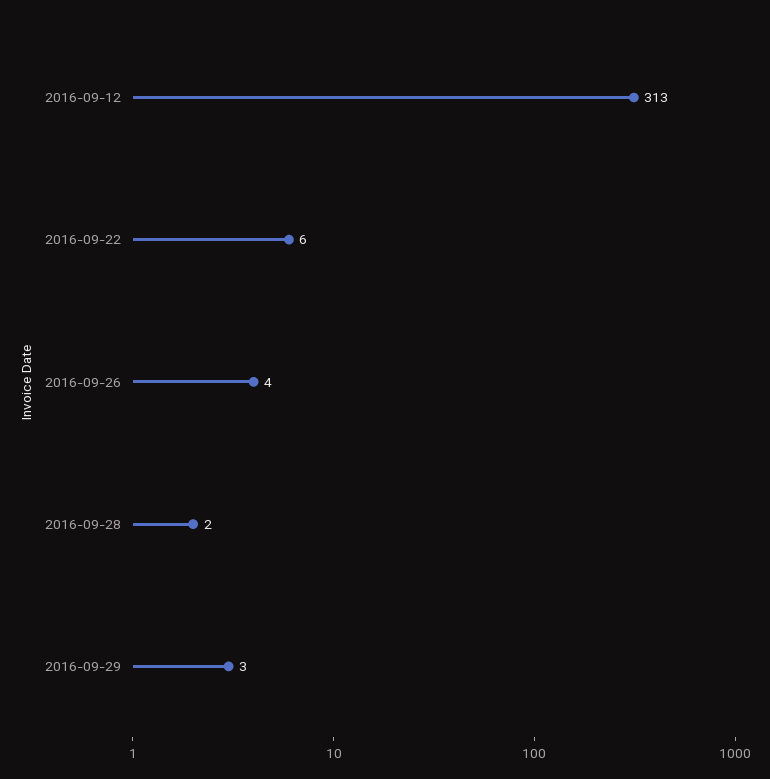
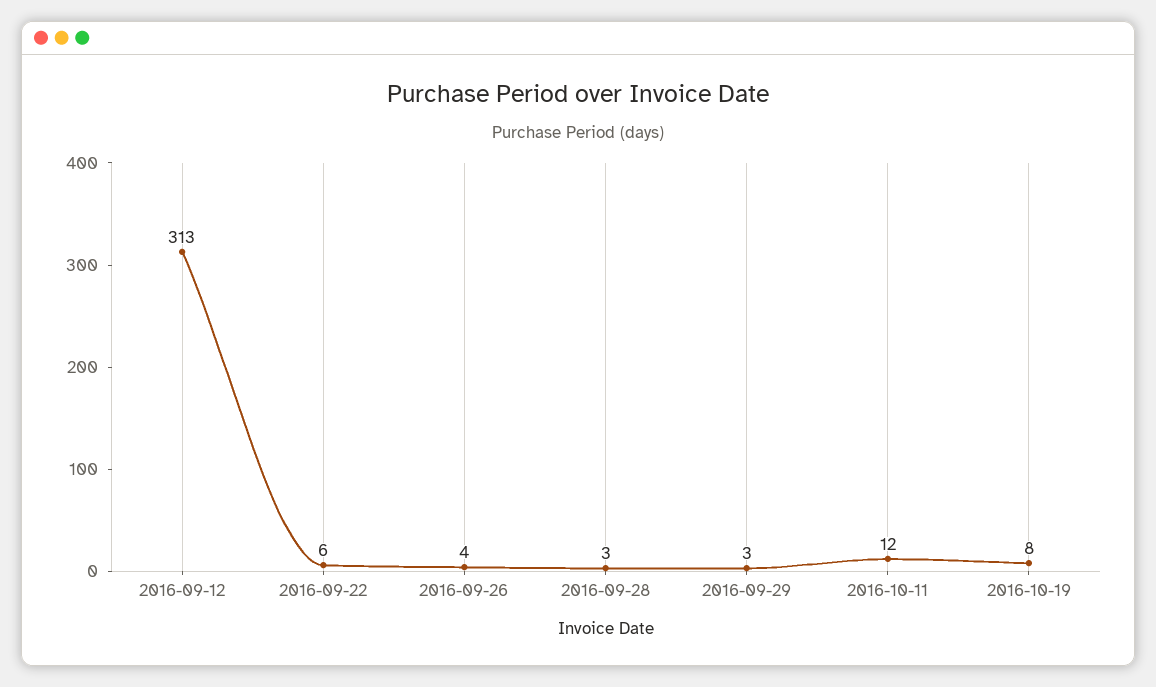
2016-09-28: 2 -> 3
2016-10-11: none -> 12
2016-10-19: none -> 8

